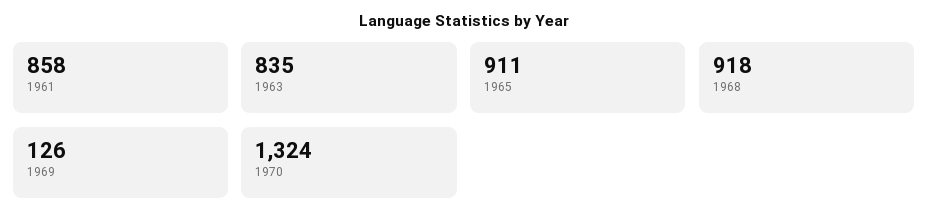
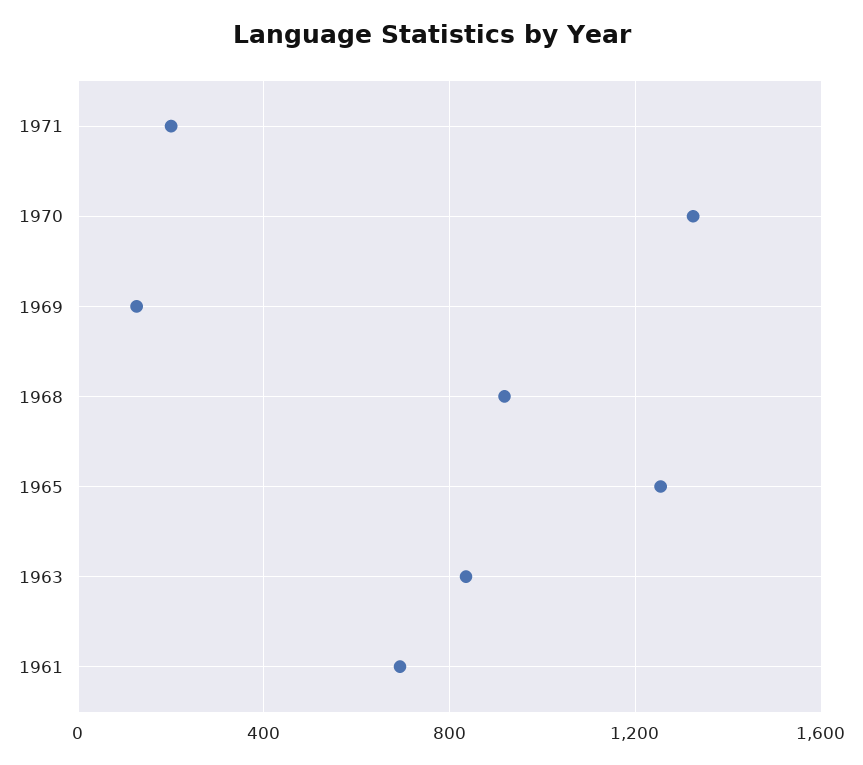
1961: 858 -> 700
1965: 911 -> 1250
1971: none -> 200

